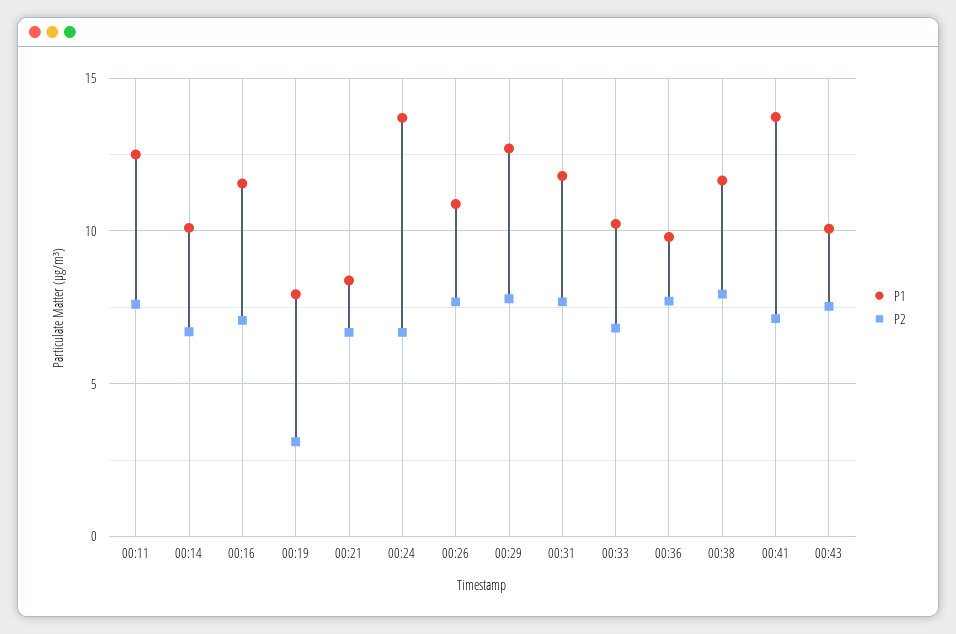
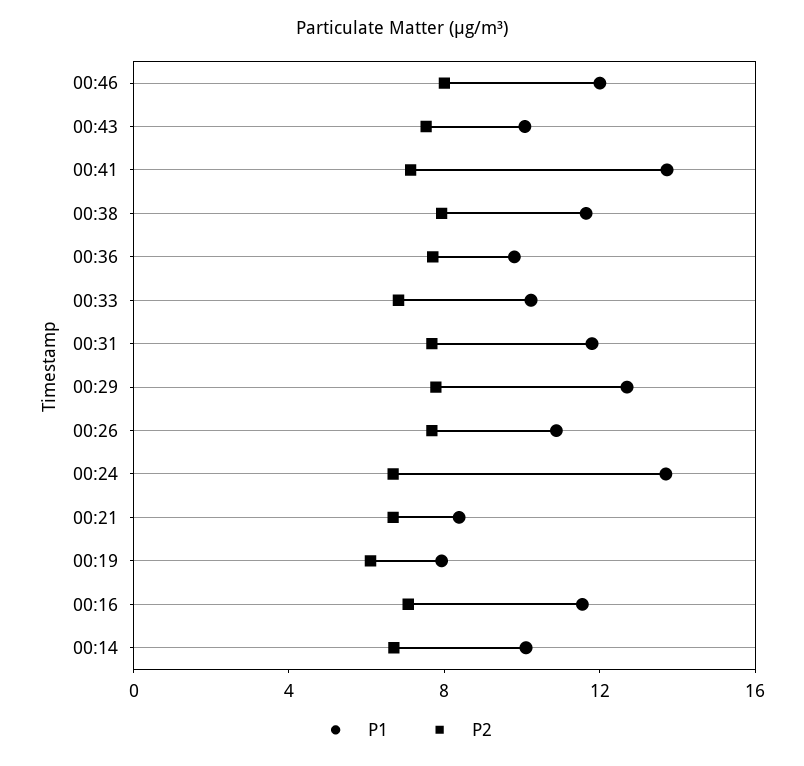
P1, 00:11: 12.5 -> none
P2, 00:11: 7.5 -> none
P2, 00:19: 3 -> 6
P1, 00:46: none -> 12
P2, 00:46: none -> 8

